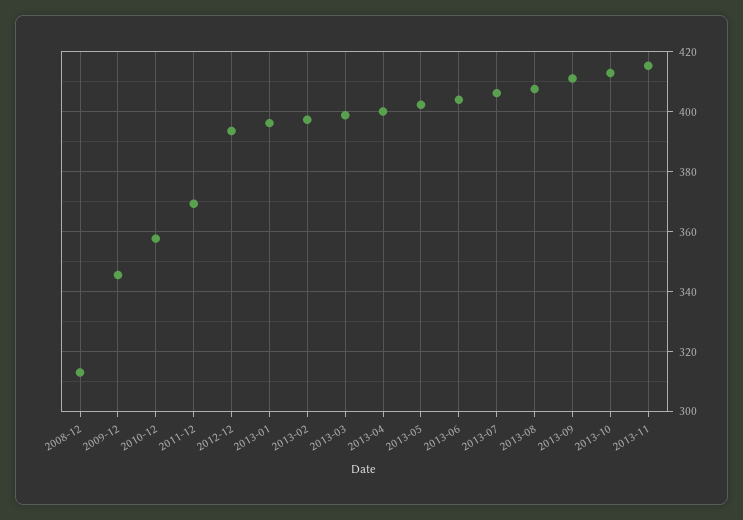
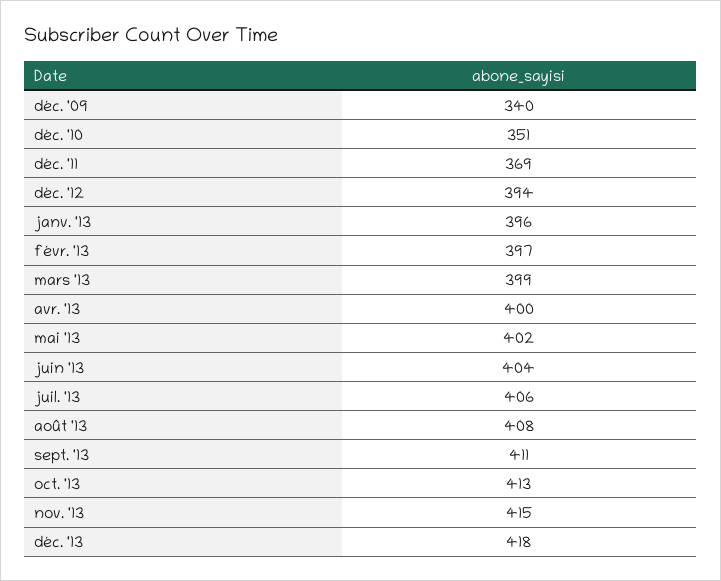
2008-12: 312.5 -> none
2009-12: 345 -> 340
2010-12: 357.5 -> 351
déc. '13: none -> 418

